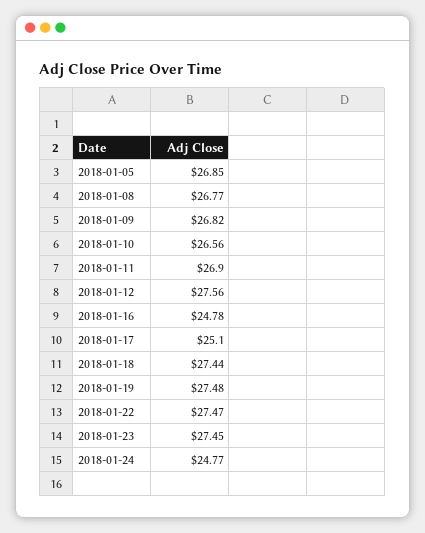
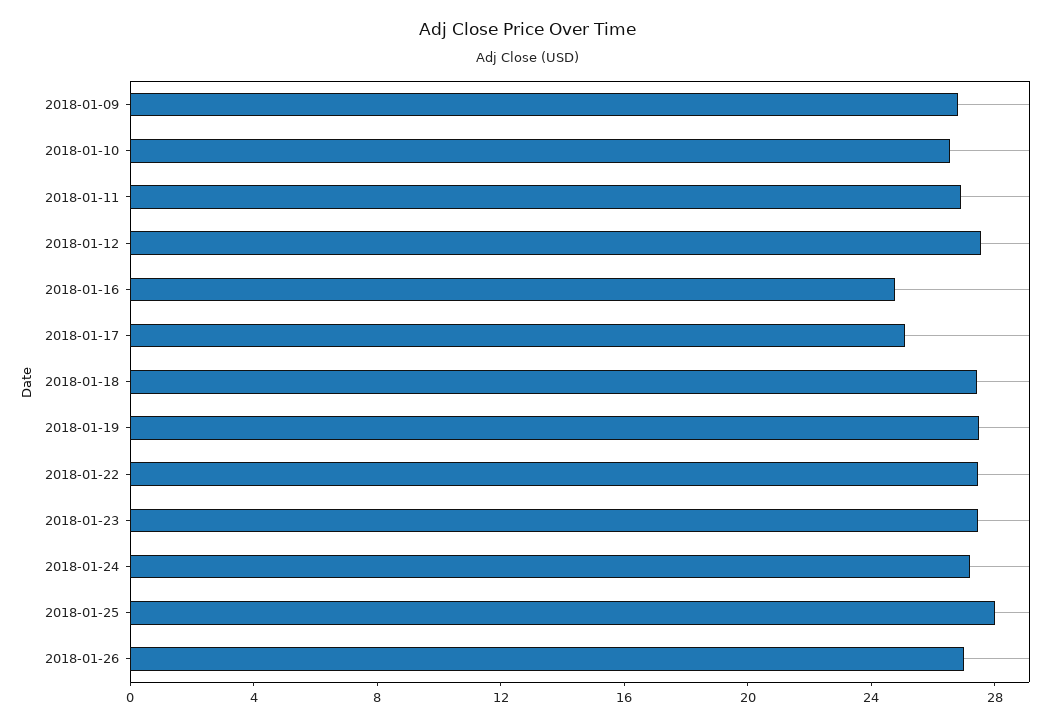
2018-01-05: 26.85 -> none
2018-01-08: 26.77 -> none
2018-01-24: 24.77 -> 27
2018-01-25: none -> 28
2018-01-26: none -> 27

